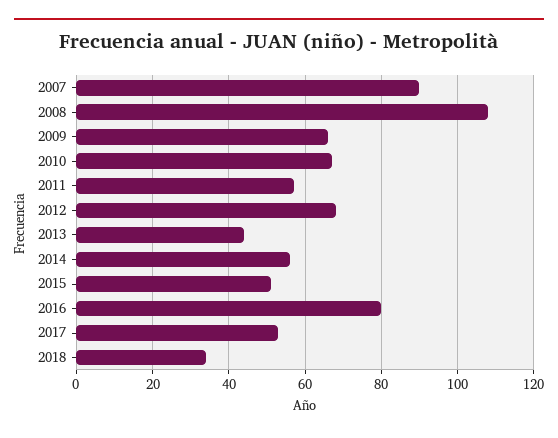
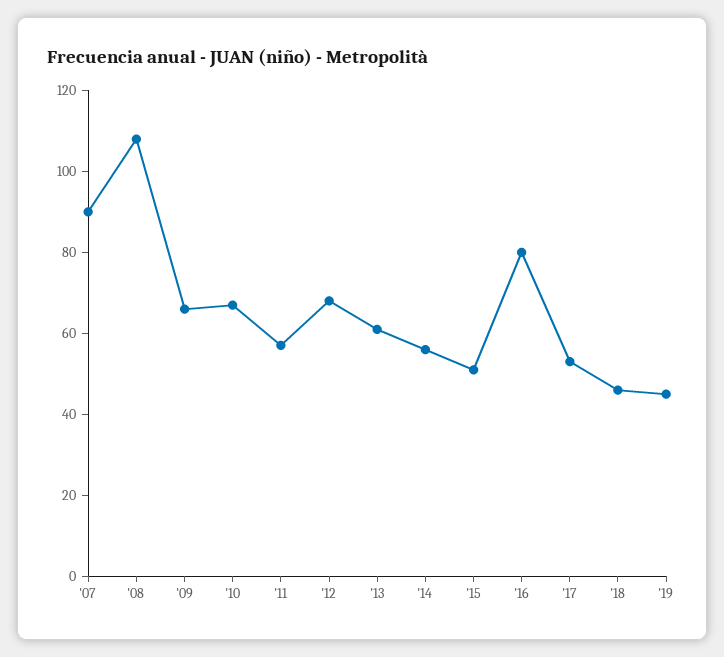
2013: 45 -> 60
2018: 35 -> 45
'19: none -> 45

